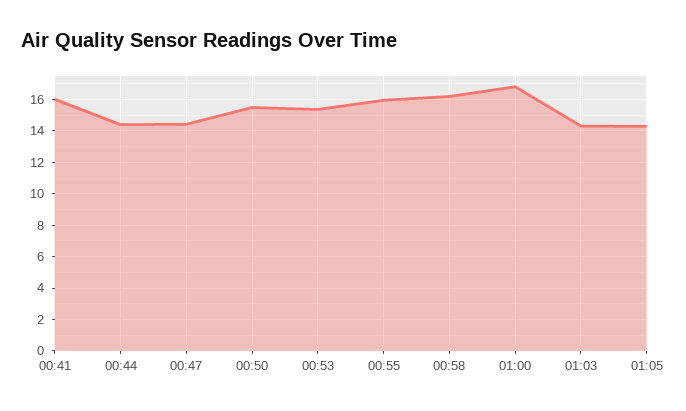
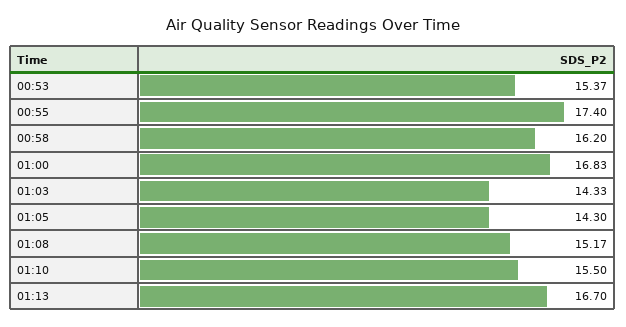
00:41: 16 -> none
00:44: 14.5 -> none
00:47: 14.5 -> none
00:50: 15.5 -> none
00:55: 16 -> 17.4
01:08: none -> 15.17
01:10: none -> 15.5
01:13: none -> 16.7

